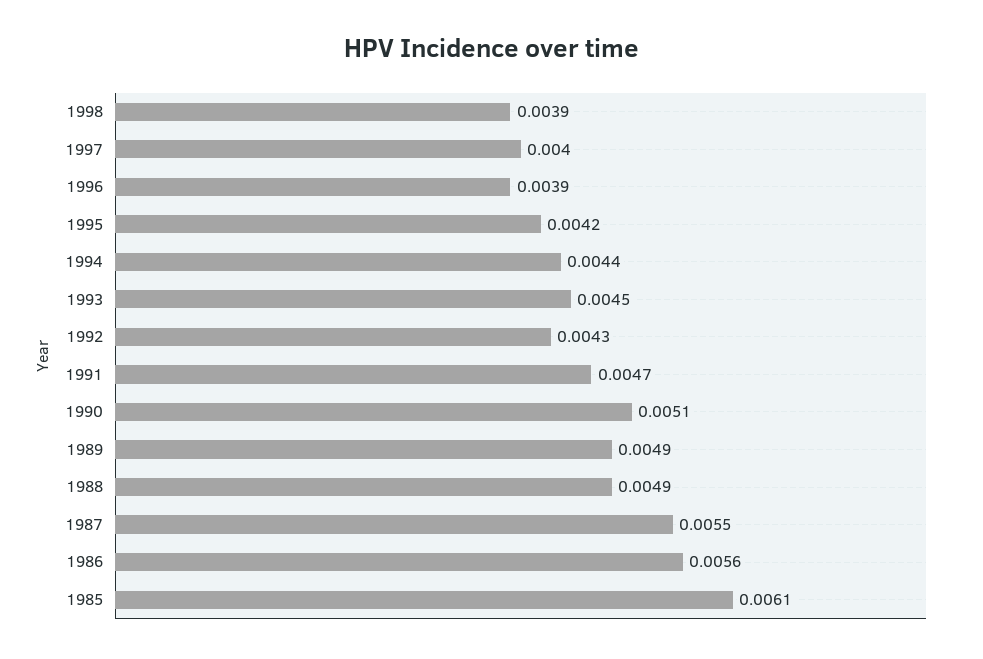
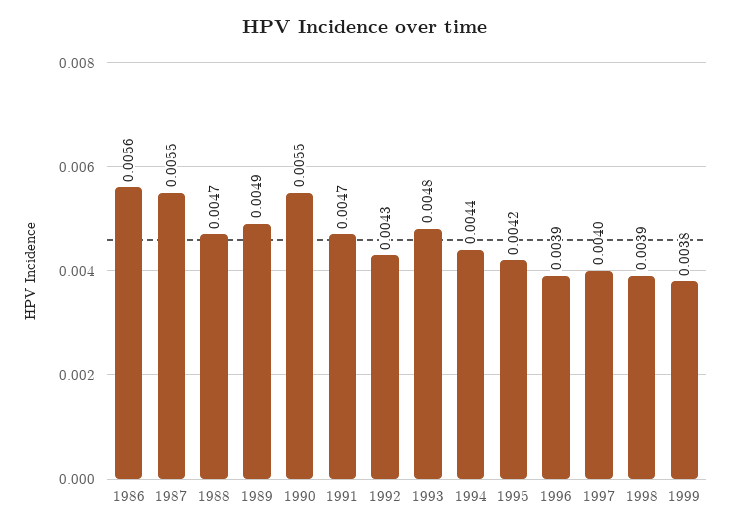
1993: 0.0045 -> 0.0048
1990: 0.0051 -> 0.0055
1988: 0.0049 -> 0.0047
1985: 0.0061 -> none
1999: none -> 0.0038

